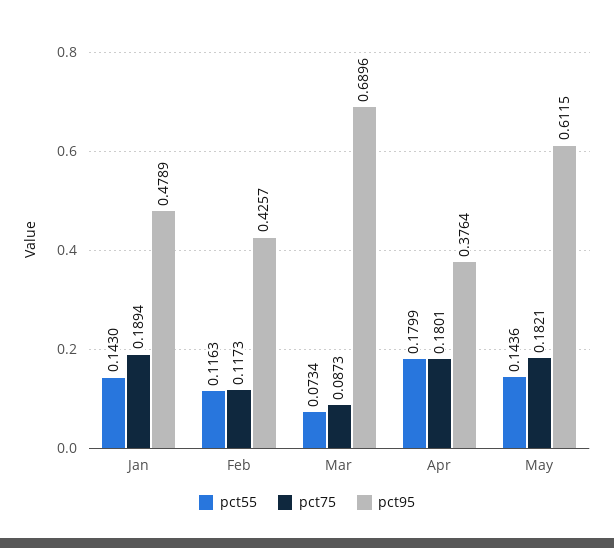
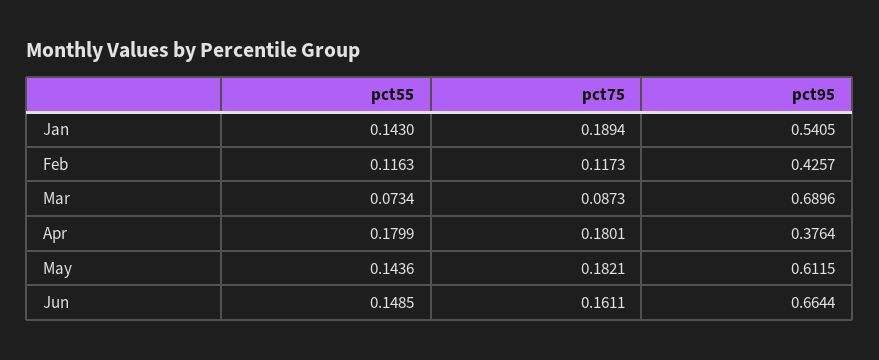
pct95, Jan: 0.4789 -> 0.5405
pct55, Jun: none -> 0.1485
pct75, Jun: none -> 0.1611
pct95, Jun: none -> 0.6644

